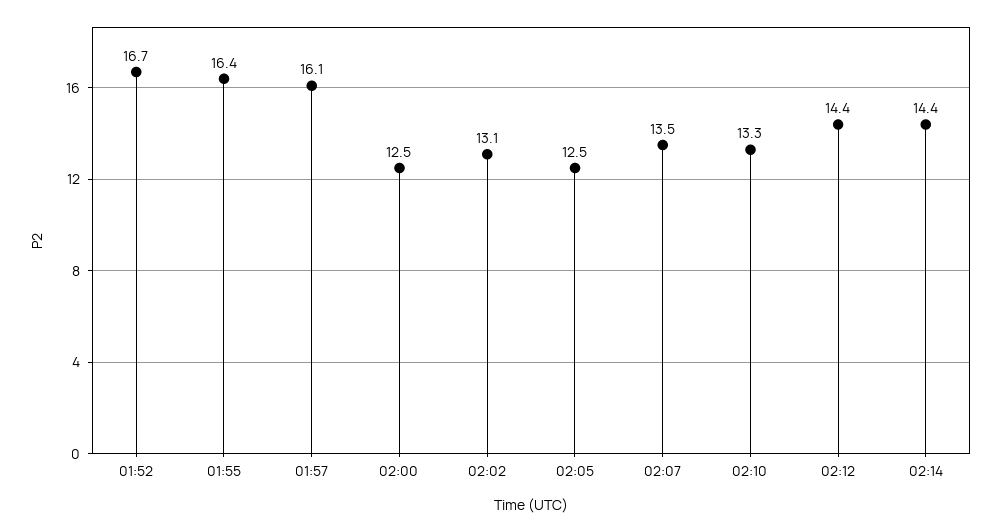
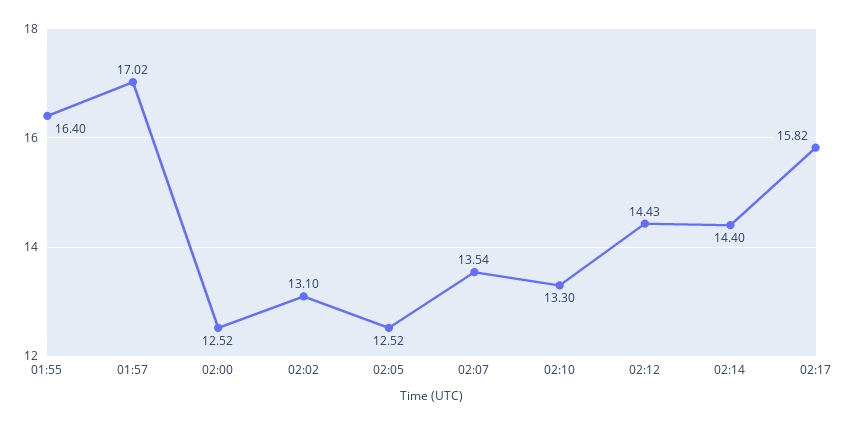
01:52: 16.7 -> none
01:57: 16.1 -> 17.02
02:17: none -> 15.82

